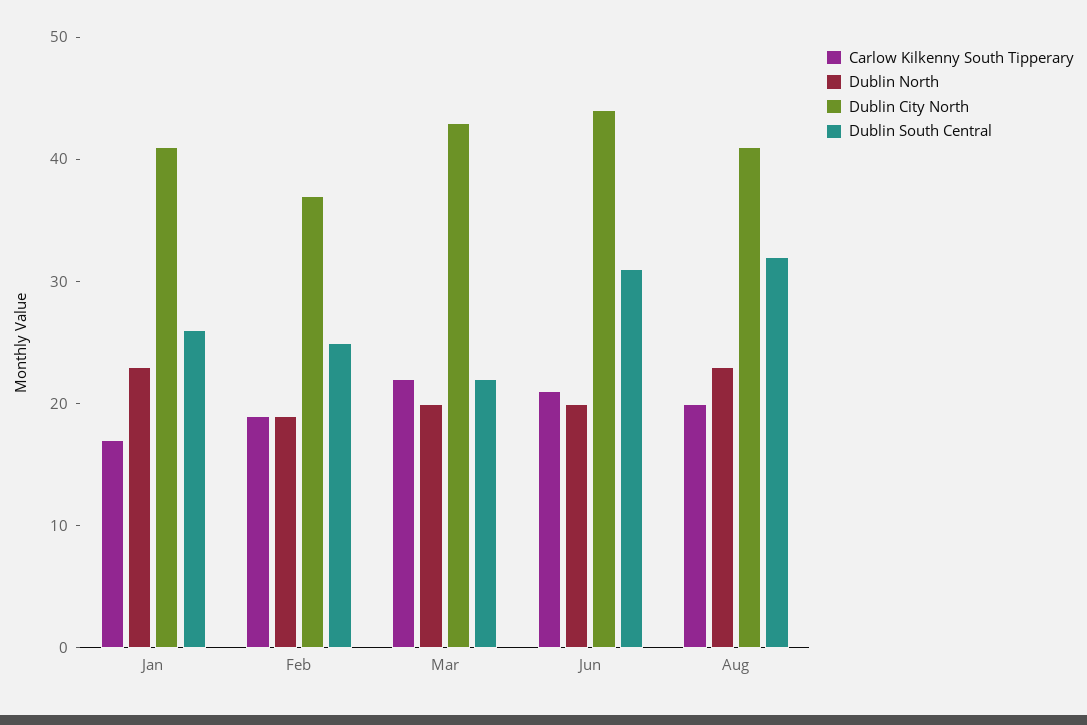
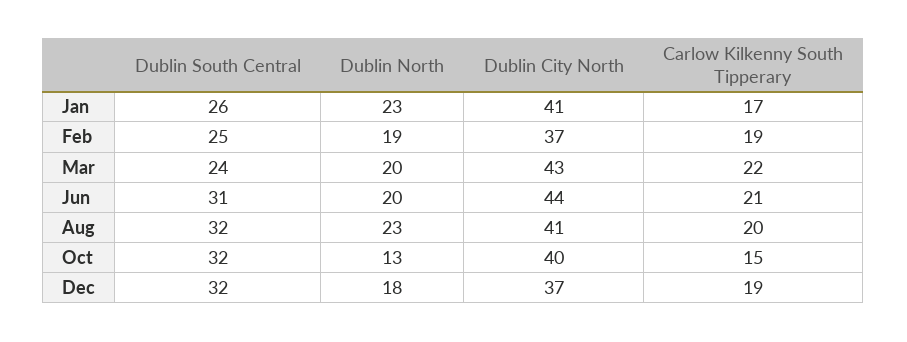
Dublin South Central, Mar: 22 -> 24
Dublin South Central, Oct: none -> 32
Dublin North, Oct: none -> 13
Dublin City North, Oct: none -> 40
Carlow Kilkenny South Tipperary, Oct: none -> 15
Dublin South Central, Dec: none -> 32
Dublin North, Dec: none -> 18
Dublin City North, Dec: none -> 37
Carlow Kilkenny South Tipperary, Dec: none -> 19

